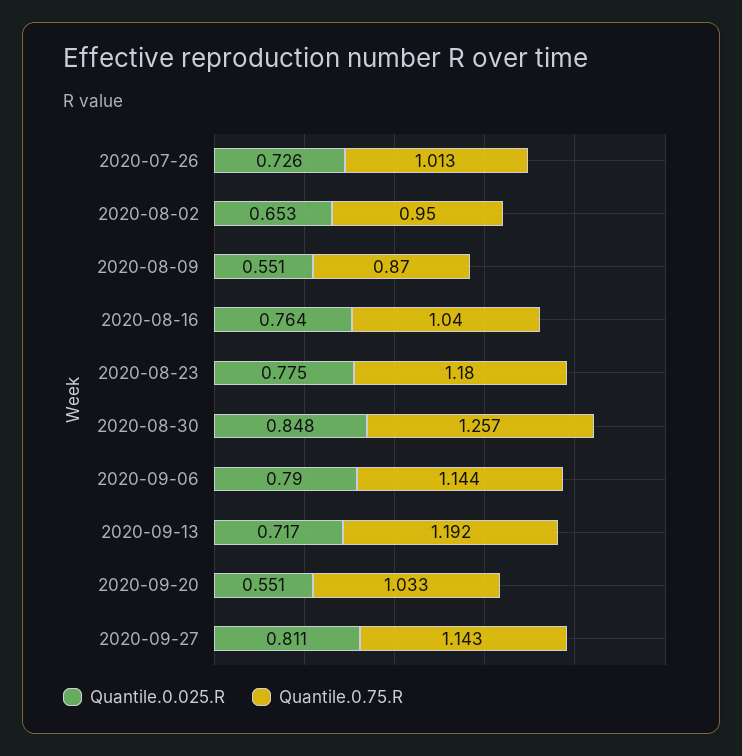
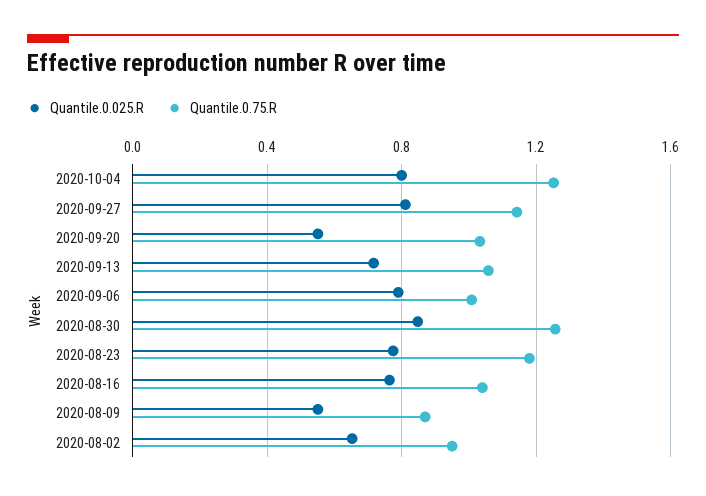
Quantile.0.025.R, 2020-07-26: 0.726 -> none
Quantile.0.75.R, 2020-07-26: 1.013 -> none
Quantile.0.75.R, 2020-09-06: 1.144 -> 1
Quantile.0.75.R, 2020-09-13: 1.192 -> 1.05
Quantile.0.025.R, 2020-10-04: none -> 0.8
Quantile.0.75.R, 2020-10-04: none -> 1.25

